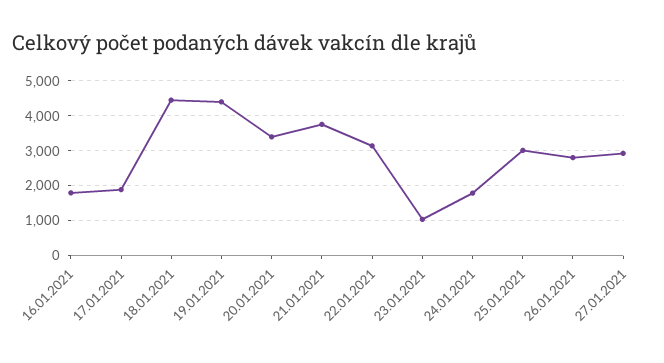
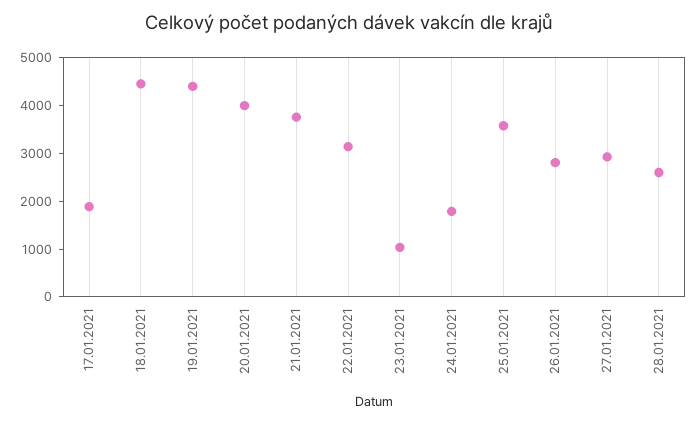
16.01.2021: 1800 -> none
20.01.2021: 3400 -> 4000
25.01.2021: 3000 -> 3600
28.01.2021: none -> 2600

